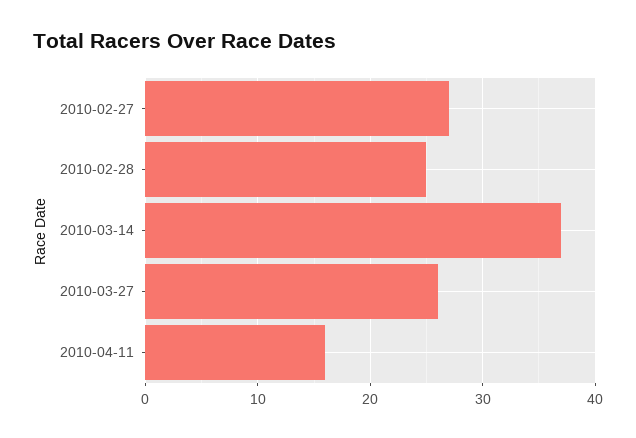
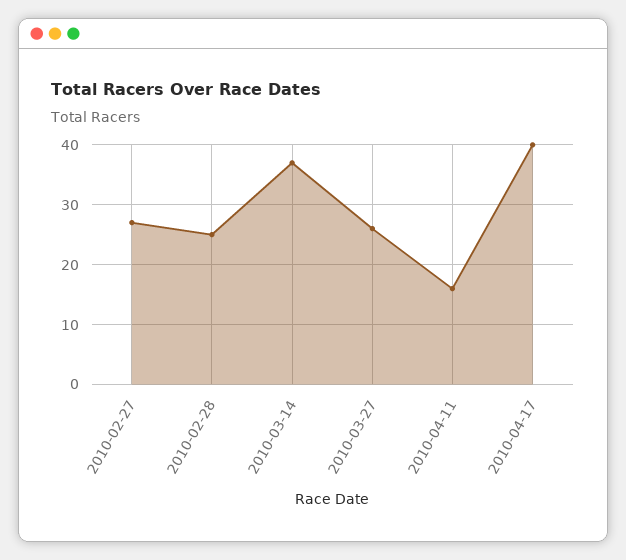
2010-04-17: none -> 40

